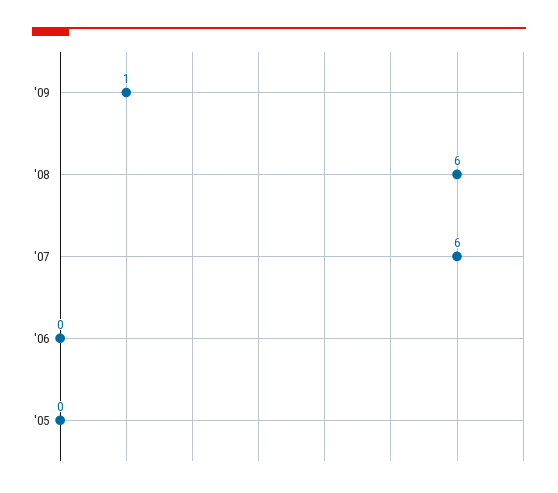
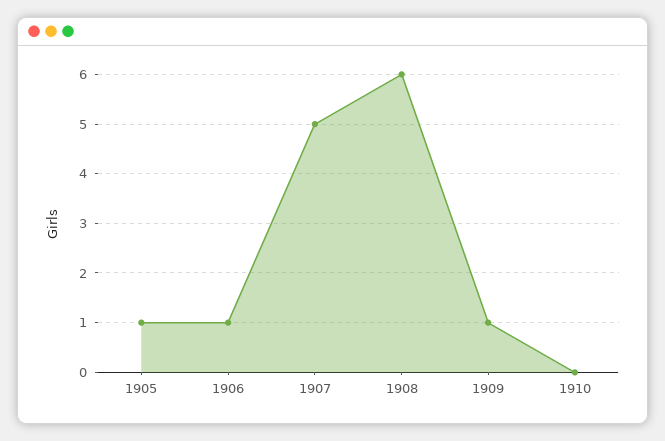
'07: 6 -> 5
'06: 0 -> 1
'05: 0 -> 1
1910: none -> 0

